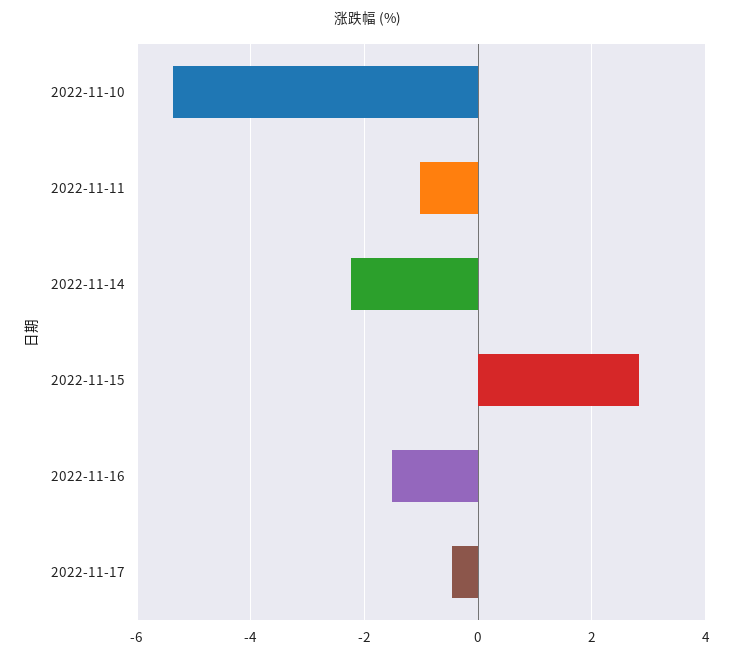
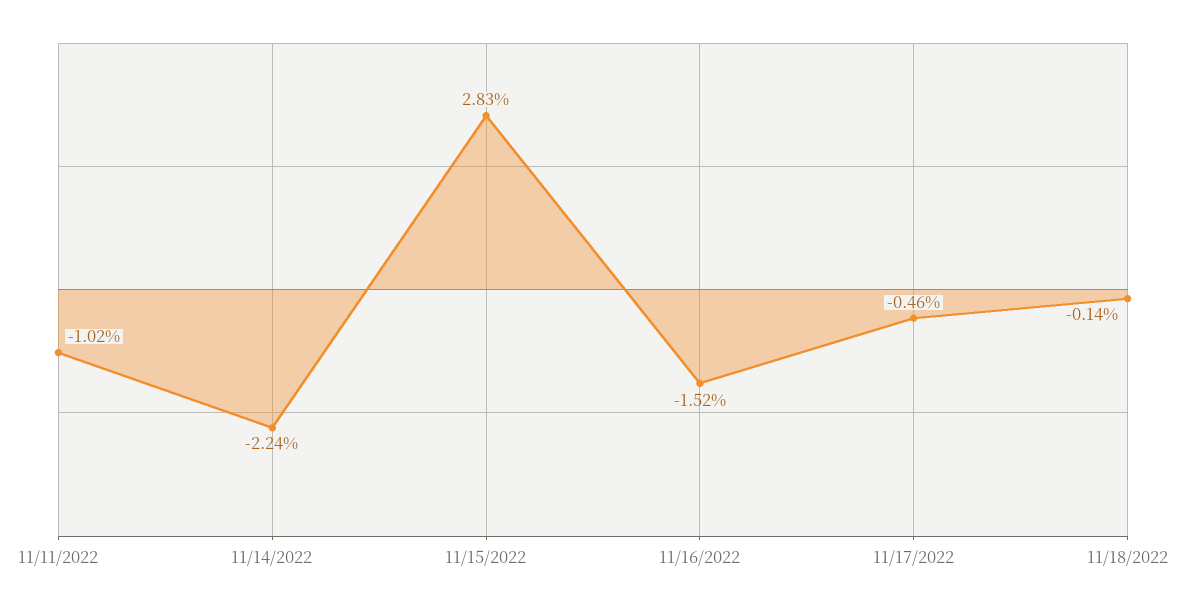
2022-11-10: -5.4 -> none
11/18/2022: none -> -0.14

